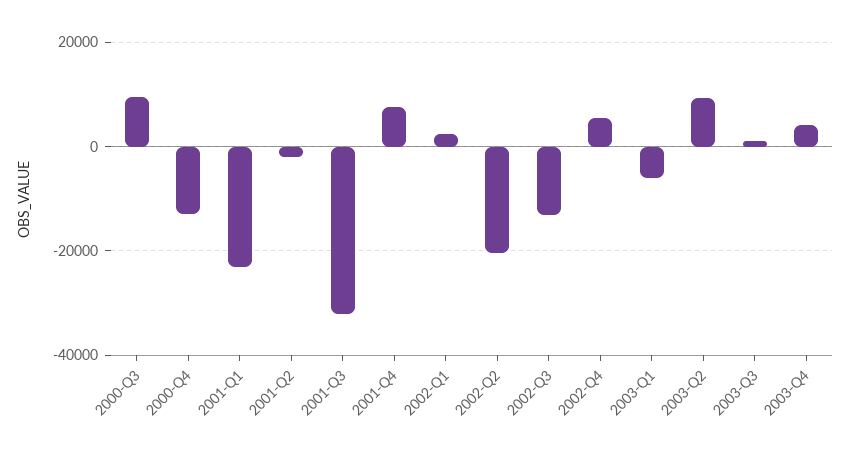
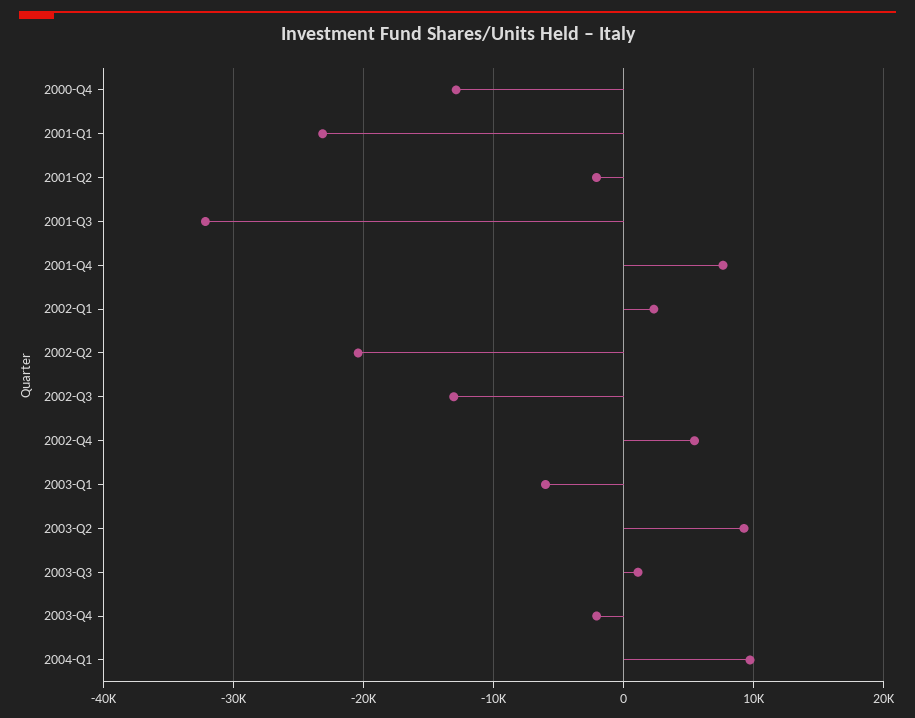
2000-Q3: 10000 -> none
2003-Q4: 4000 -> -2000
2004-Q1: none -> 10000

